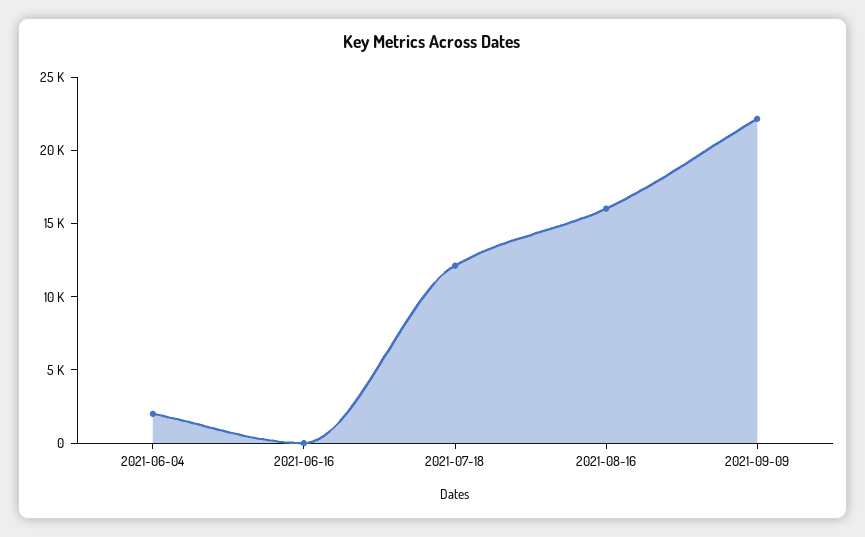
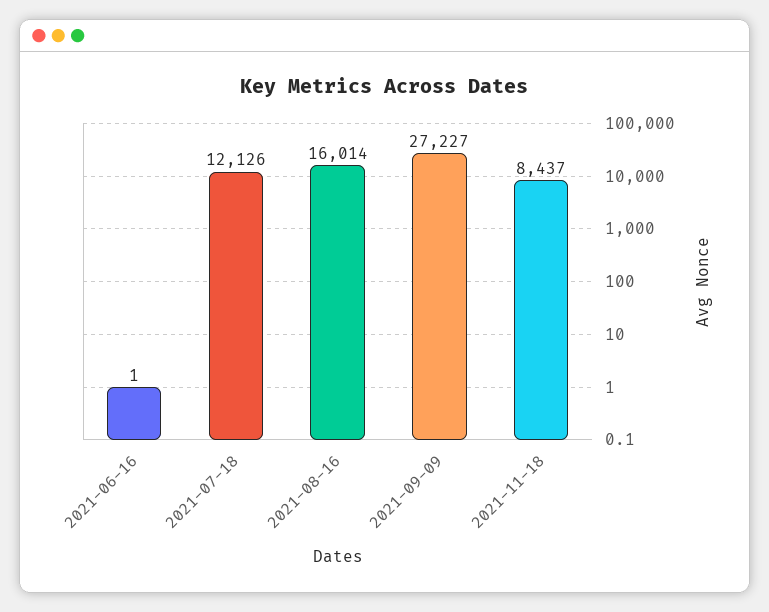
2021-06-04: 2000 -> none
2021-09-09: 22000 -> 27227
2021-11-18: none -> 8437

